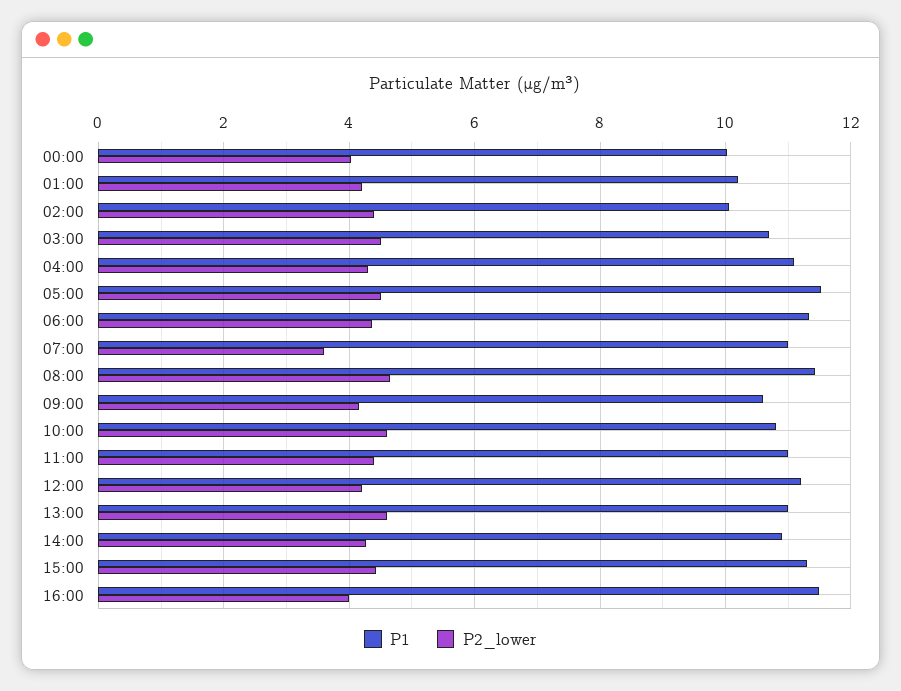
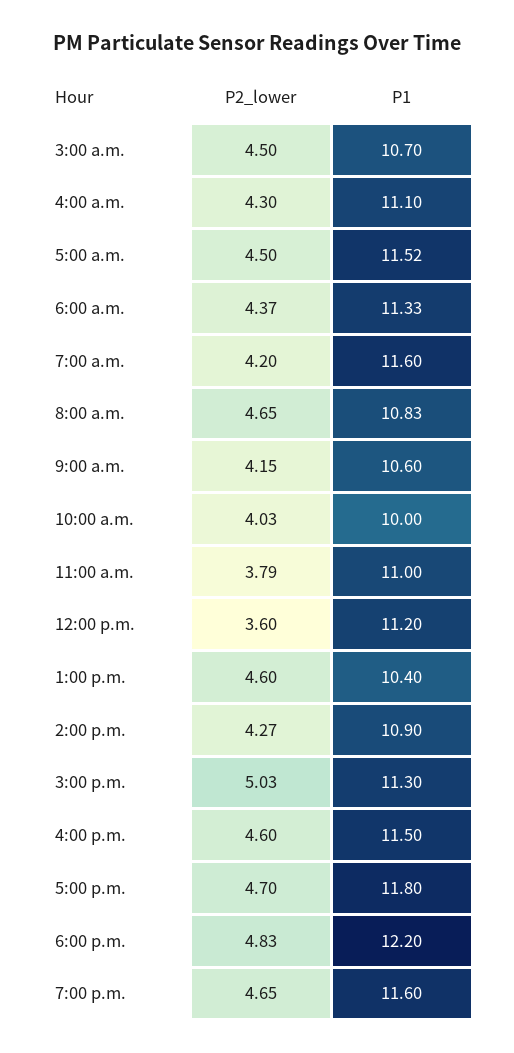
P1, 00:00: 10 -> none
P2_lower, 00:00: 4 -> none
P1, 01:00: 10.2 -> none
P2_lower, 01:00: 4.2 -> none
P1, 02:00: 10 -> none
P2_lower, 02:00: 4.4 -> none
P1, 07:00: 11 -> 11.6
P2_lower, 07:00: 3.6 -> 4.2
P1, 08:00: 11.4 -> 10.83
P1, 10:00: 10.8 -> 10
P2_lower, 10:00: 4.6 -> 4.03
P2_lower, 11:00: 4.4 -> 3.79
P2_lower, 12:00: 4.2 -> 3.6
P1, 13:00: 11 -> 10.4
P2_lower, 15:00: 4.4 -> 5.03
P2_lower, 16:00: 4 -> 4.6
P2_lower, 5:00 p.m.: none -> 4.7
P1, 5:00 p.m.: none -> 11.8
P2_lower, 6:00 p.m.: none -> 4.83
P1, 6:00 p.m.: none -> 12.2
P2_lower, 7:00 p.m.: none -> 4.65
P1, 7:00 p.m.: none -> 11.6

